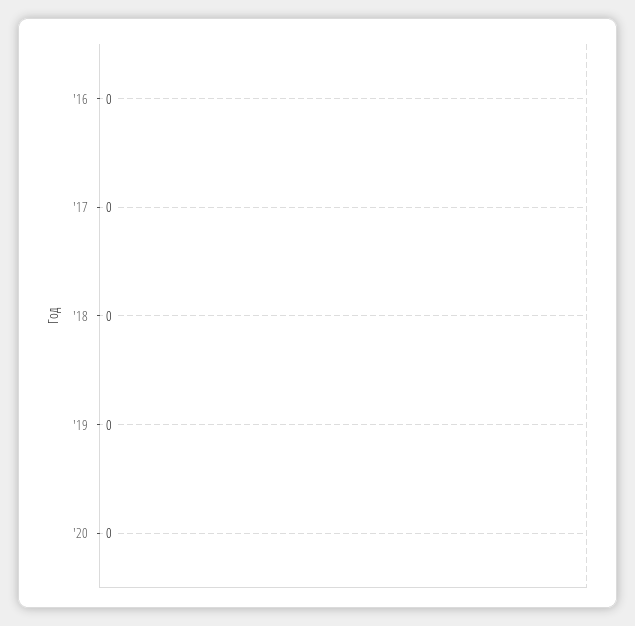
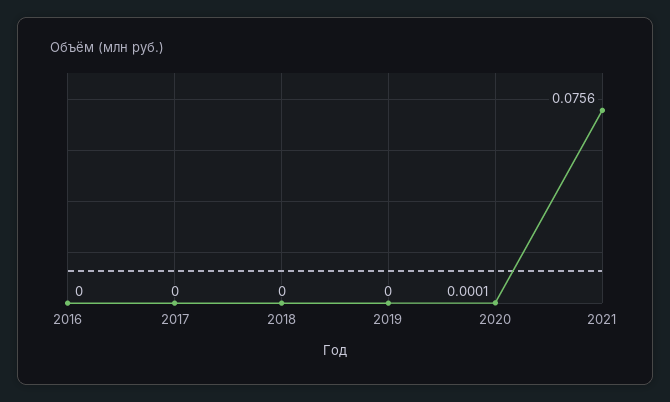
'20: 0 -> 0.0001
2021: none -> 0.0756

